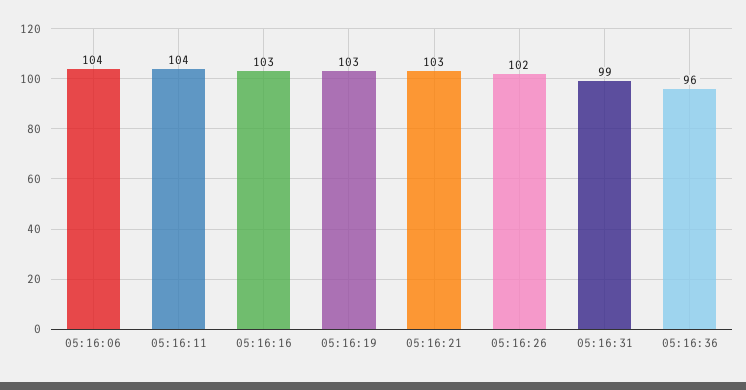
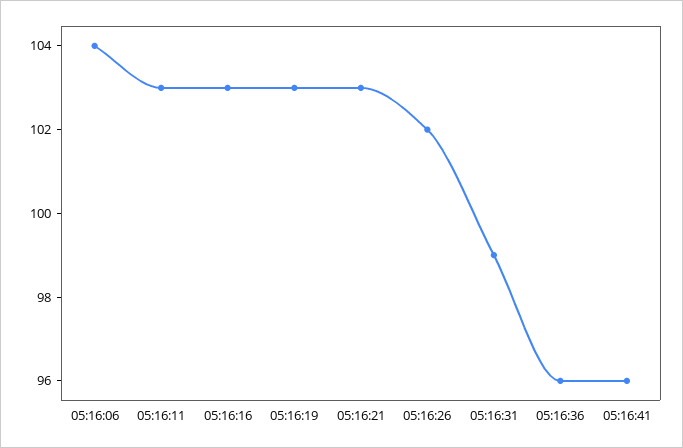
05:16:11: 104 -> 103
05:16:41: none -> 96

